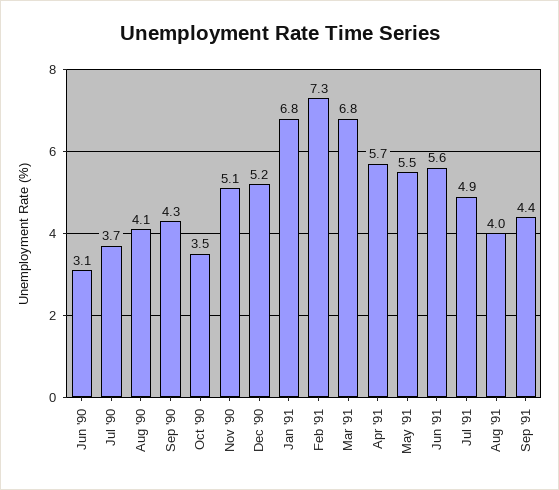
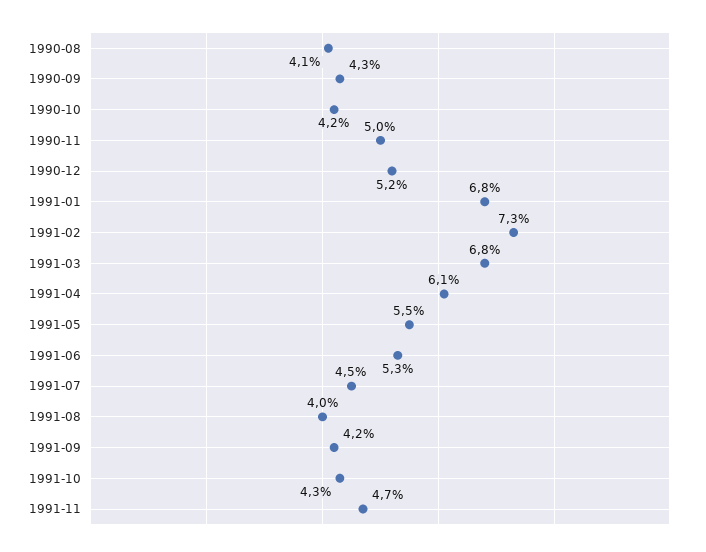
Jun '90: 3.1 -> none
Jul '90: 3.7 -> none
Oct '90: 3.5 -> 4.2
Nov '90: 5.1 -> 5
Apr '91: 5.7 -> 6.1
Jun '91: 5.6 -> 5.3
Jul '91: 4.9 -> 4.5
Sep '91: 4.4 -> 4.2
1991-10: none -> 4.3
1991-11: none -> 4.7

